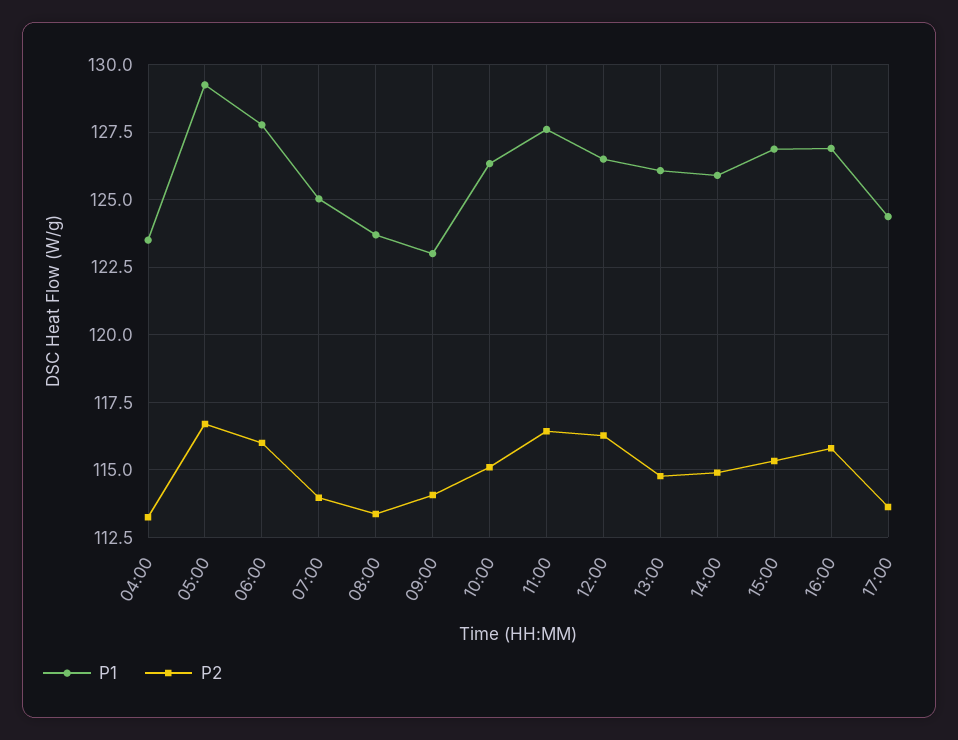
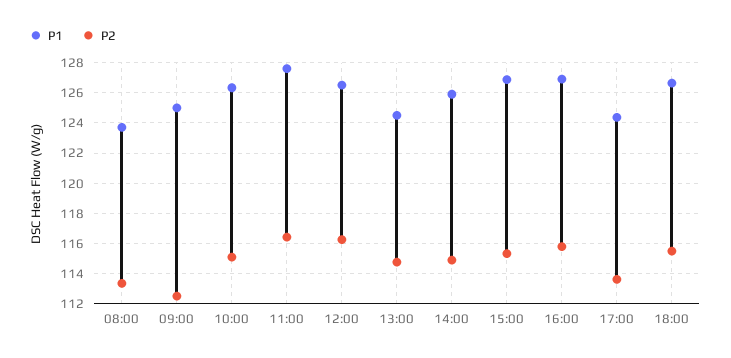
P1, 04:00: 123.5 -> none
P2, 04:00: 113.25 -> none
P1, 05:00: 129.25 -> none
P2, 05:00: 116.75 -> none
P1, 06:00: 127.75 -> none
P2, 06:00: 116 -> none
P1, 07:00: 125 -> none
P2, 07:00: 114 -> none
P1, 09:00: 123 -> 125
P2, 09:00: 114 -> 112.5
P1, 13:00: 126 -> 124.5
P1, 18:00: none -> 126.5
P2, 18:00: none -> 115.5

